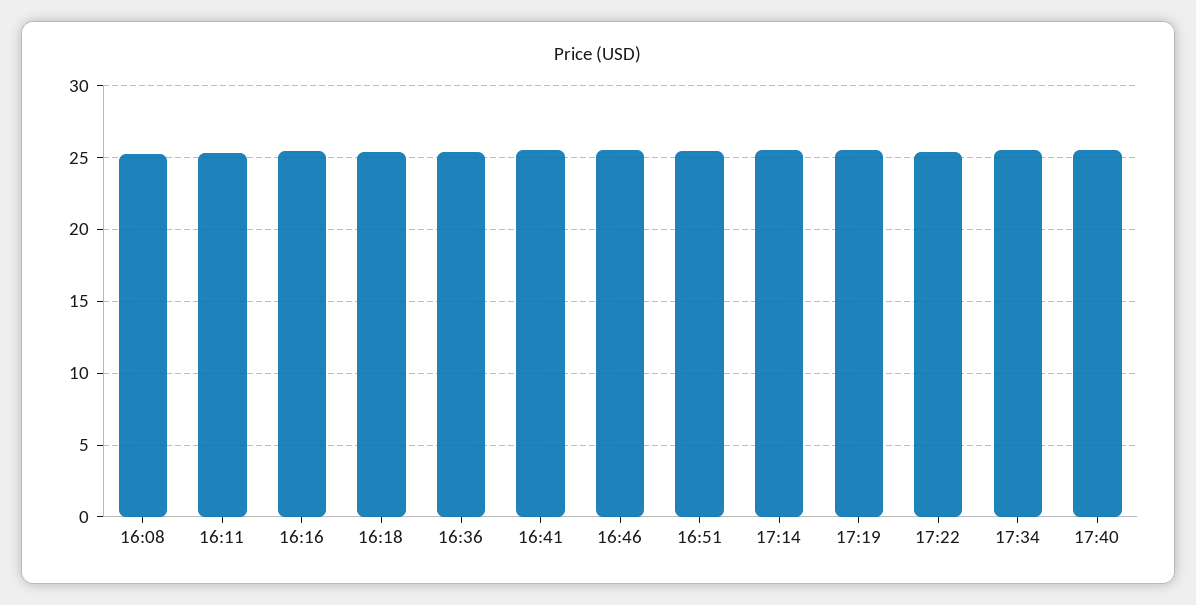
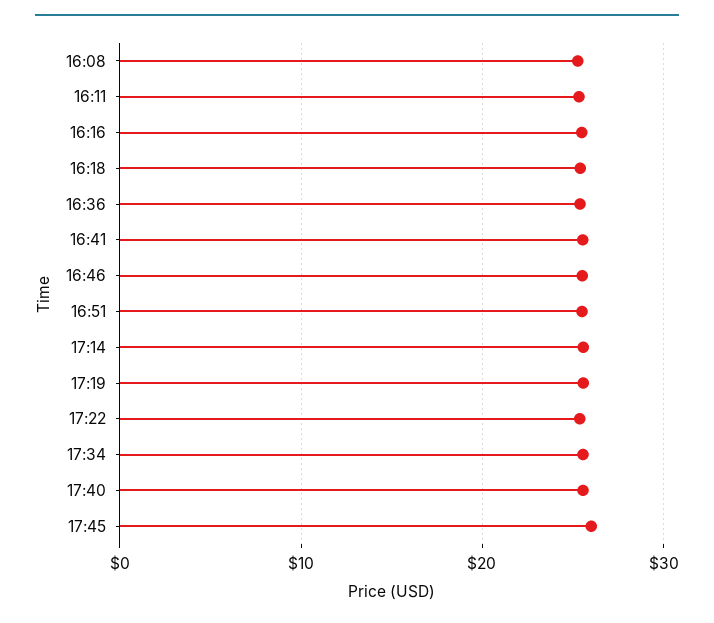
17:45: none -> 26

